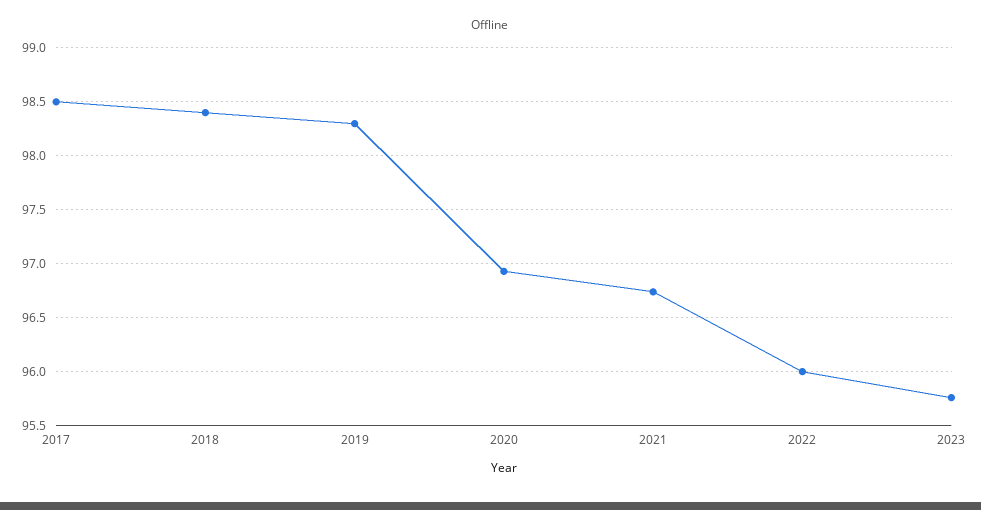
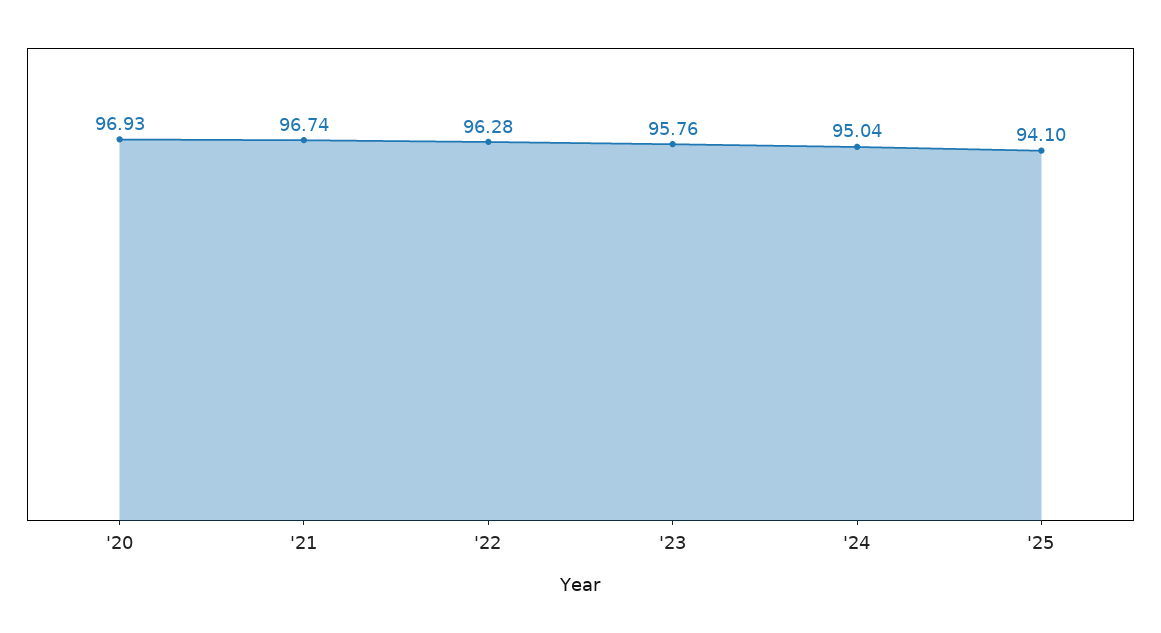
2017: 98.5 -> none
2018: 98.4 -> none
2019: 98.3 -> none
2022: 96 -> 96.28
'24: none -> 95.04
'25: none -> 94.1

